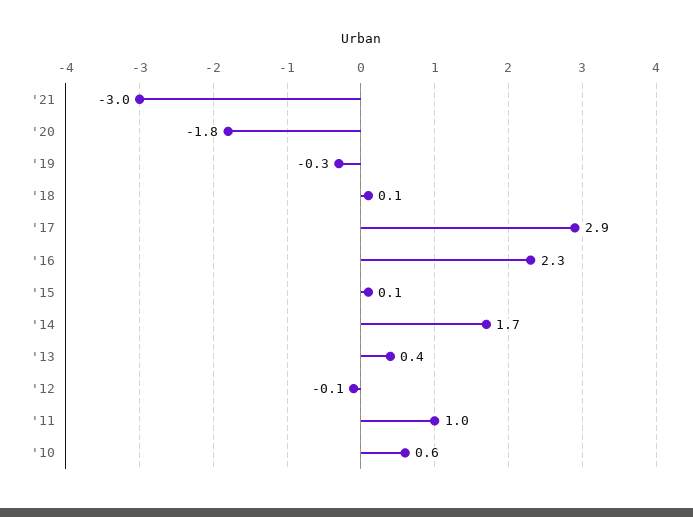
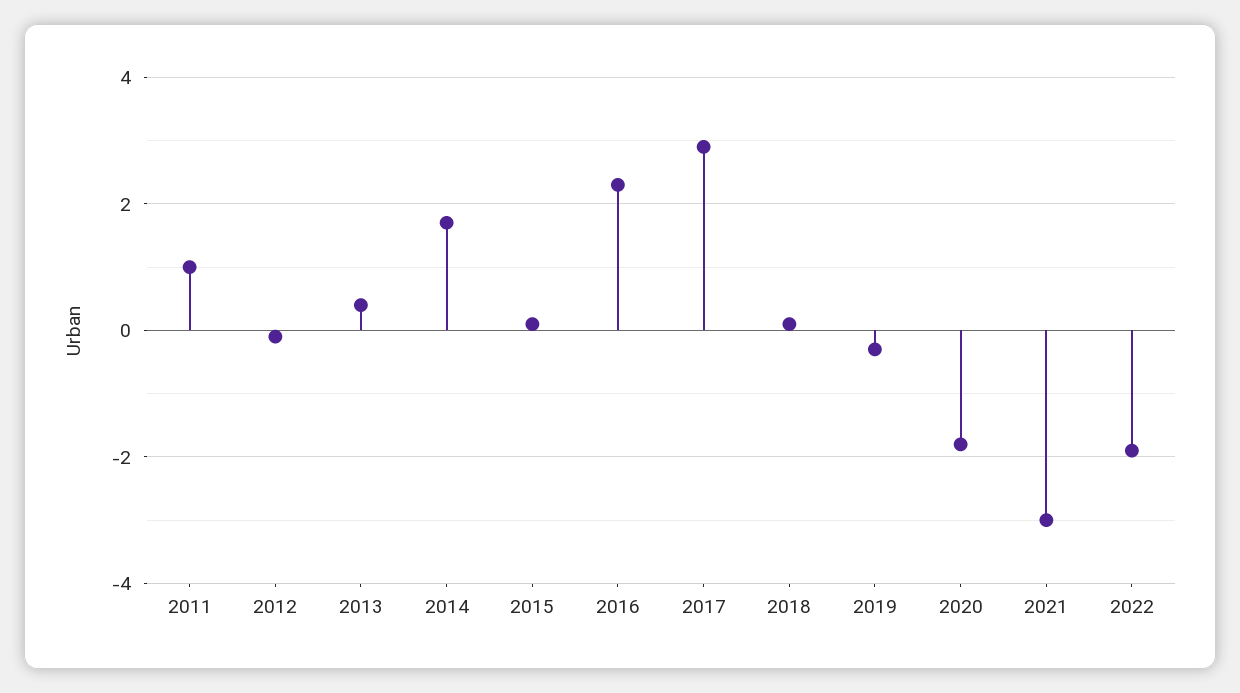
'10: 0.6 -> none
2022: none -> -2

